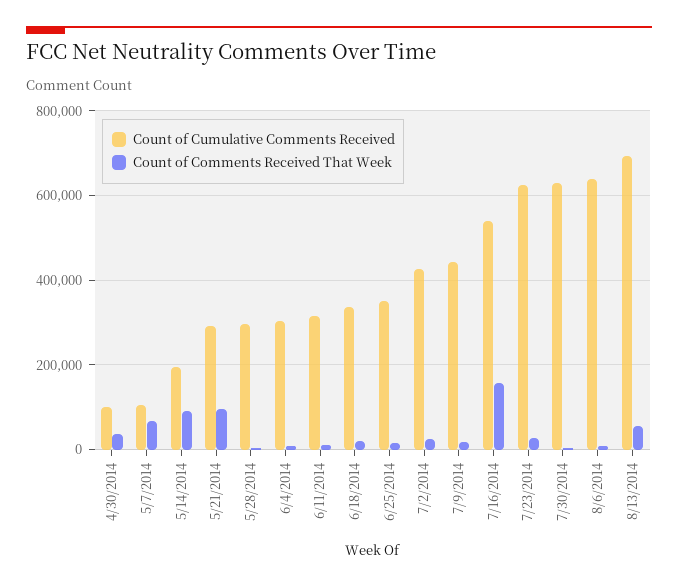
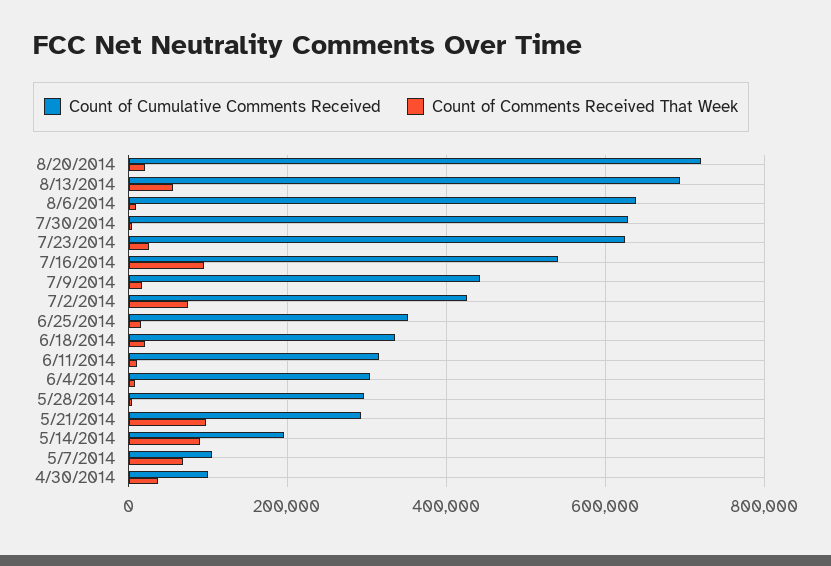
Count of Comments Received That Week, 7/2/2014: 20000 -> 80000
Count of Comments Received That Week, 7/16/2014: 160000 -> 100000
Count of Cumulative Comments Received, 8/20/2014: none -> 720000
Count of Comments Received That Week, 8/20/2014: none -> 20000

